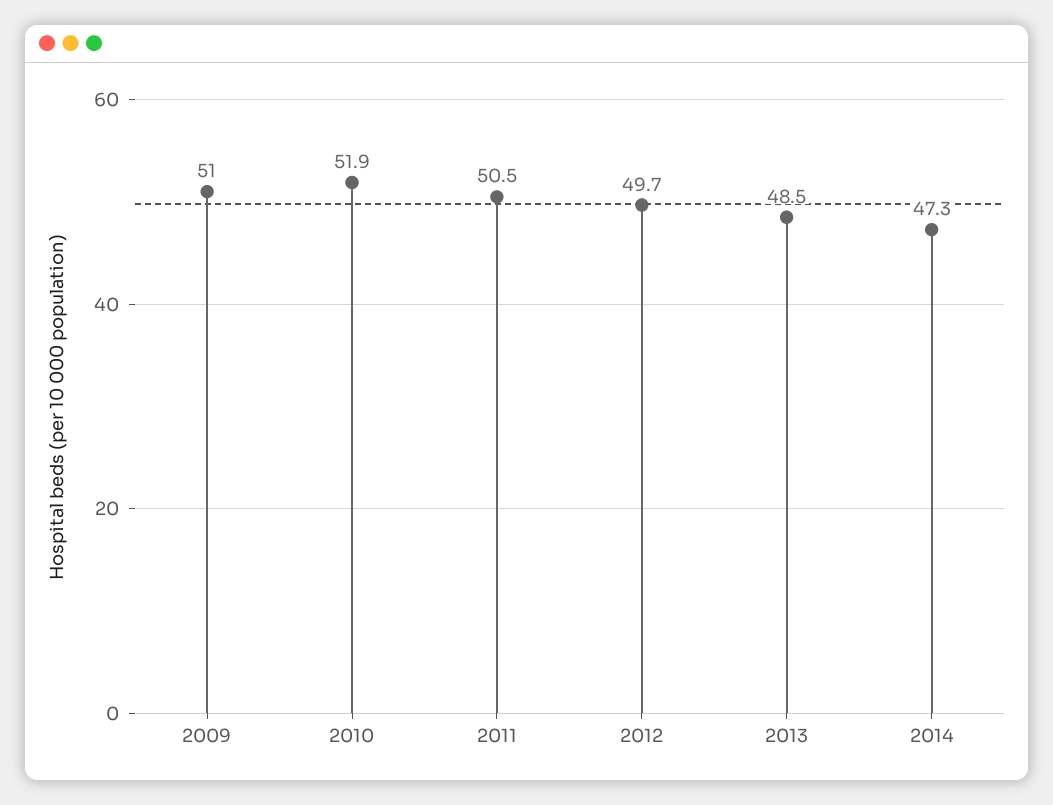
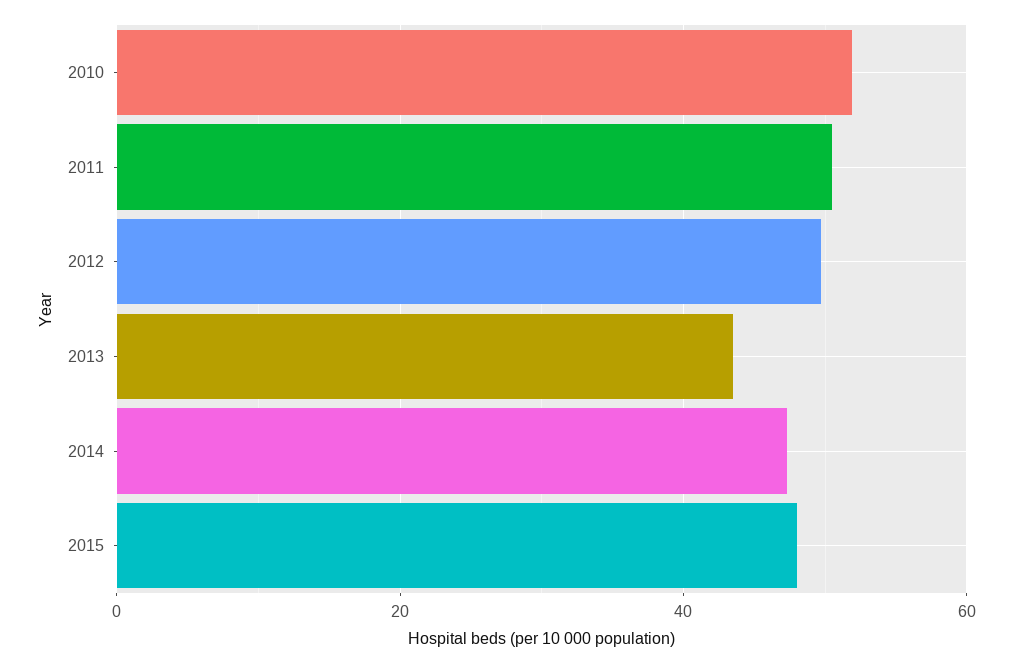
2009: 51 -> none
2013: 48.5 -> 44
2015: none -> 48

